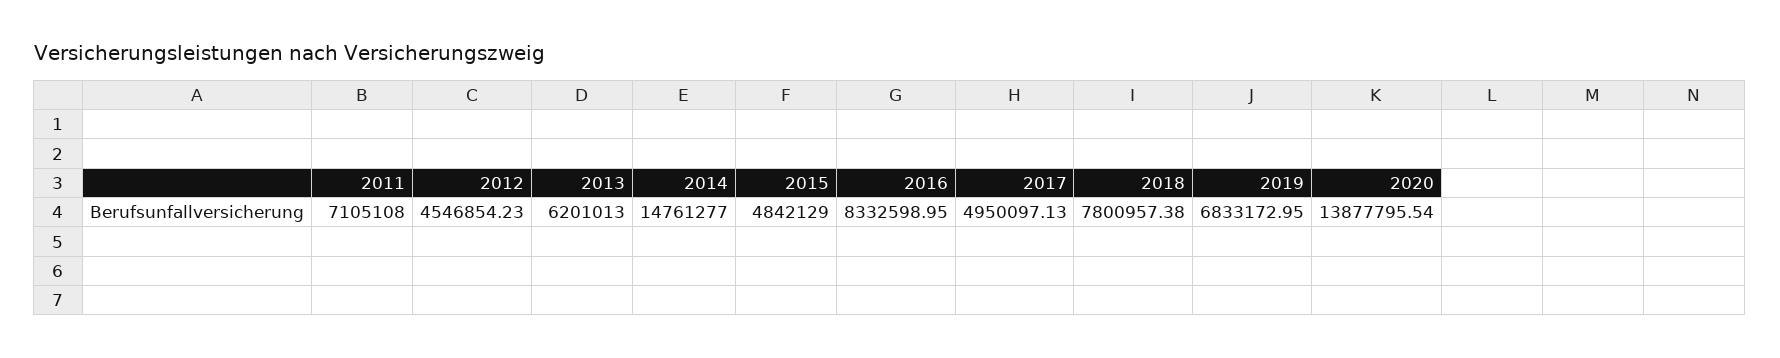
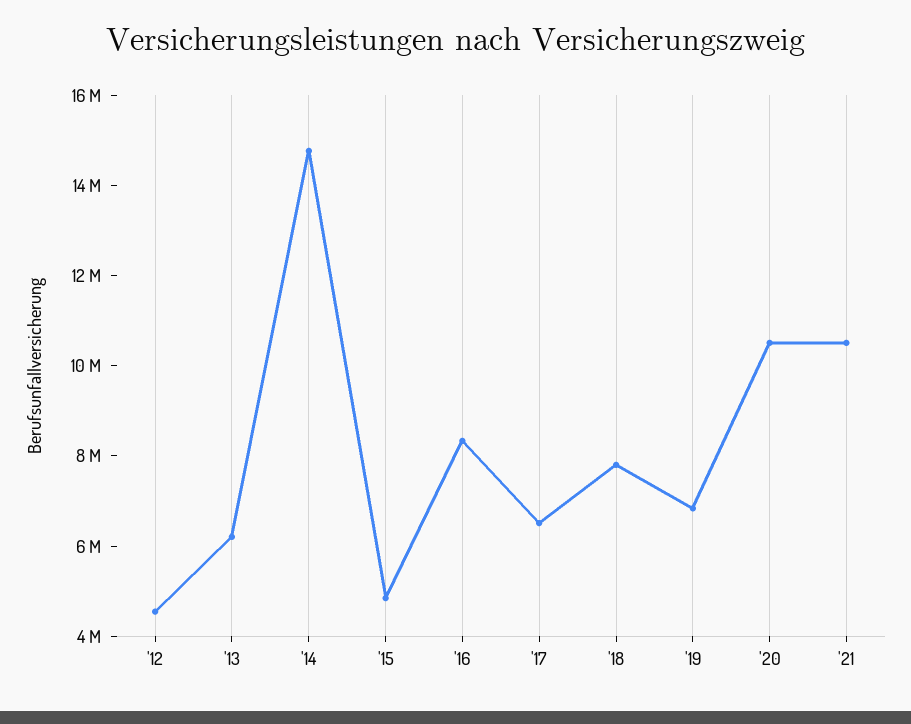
2011: 7105108 -> none
2017: 4950097.13 -> 6500000
2020: 13877795.54 -> 10500000
'21: none -> 10500000

